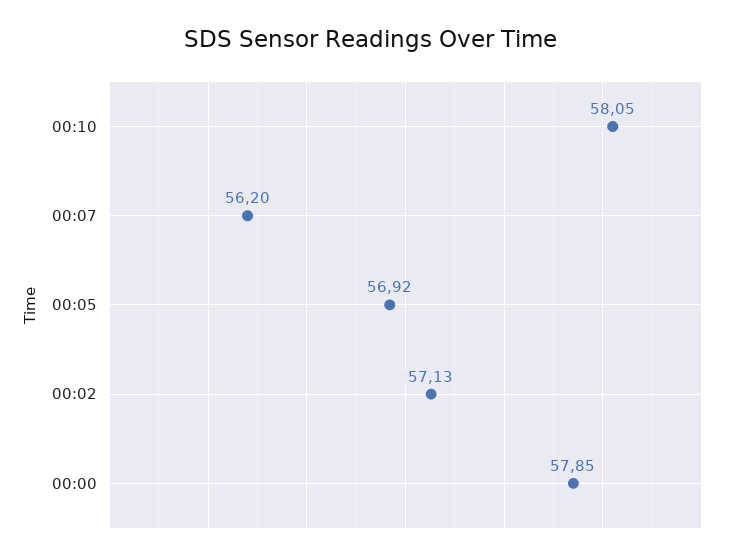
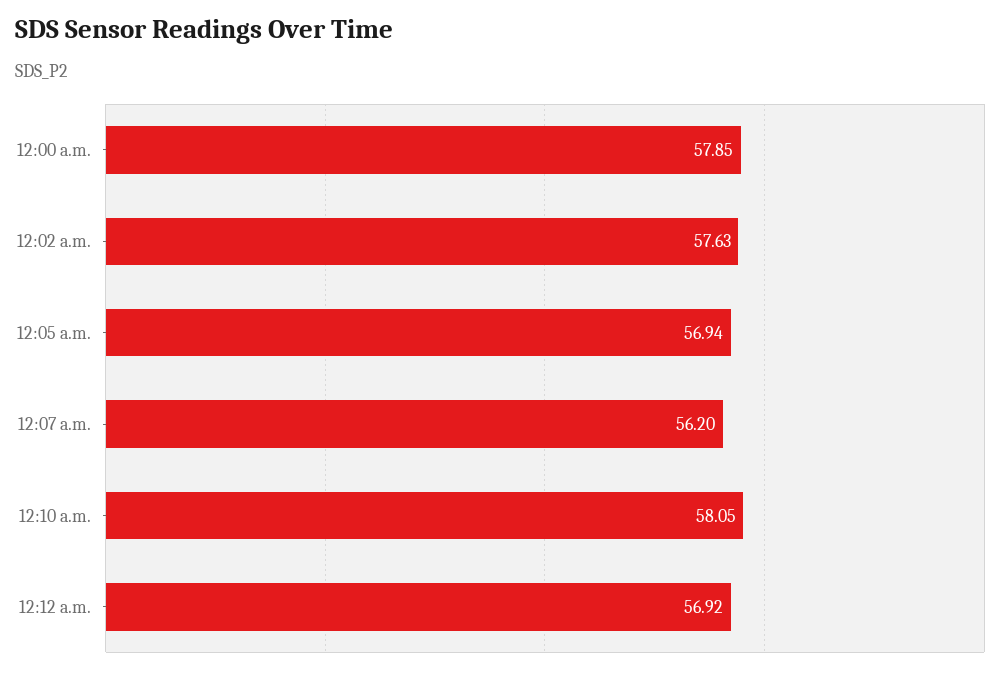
00:05: 56.92 -> 56.94
00:02: 57.13 -> 57.63
12:12 a.m.: none -> 56.92

